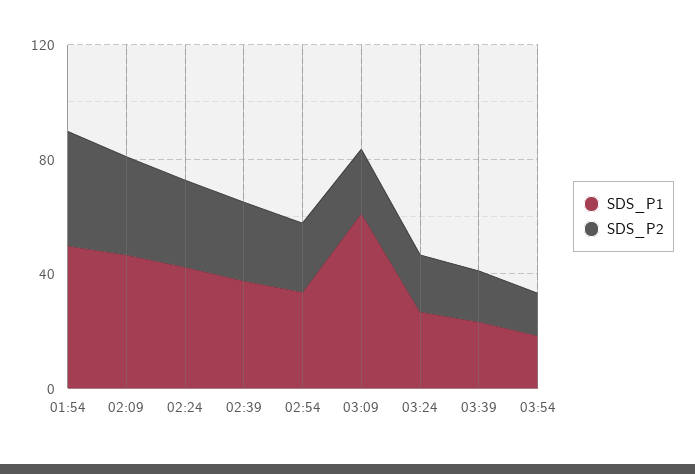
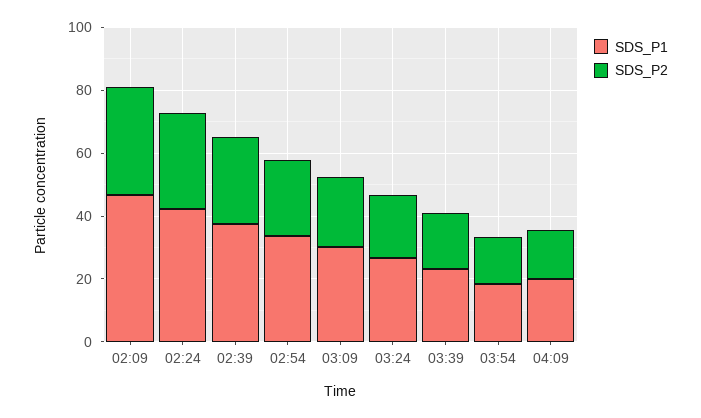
SDS_P1, 01:54: 50 -> none
SDS_P2, 01:54: 40 -> none
SDS_P1, 03:09: 60 -> 30
SDS_P1, 04:09: none -> 20
SDS_P2, 04:09: none -> 15

